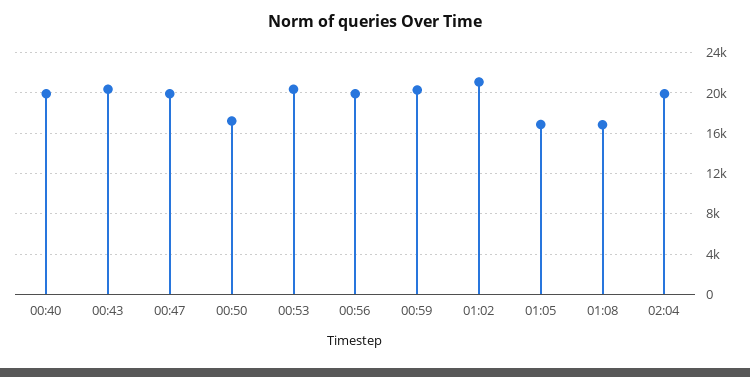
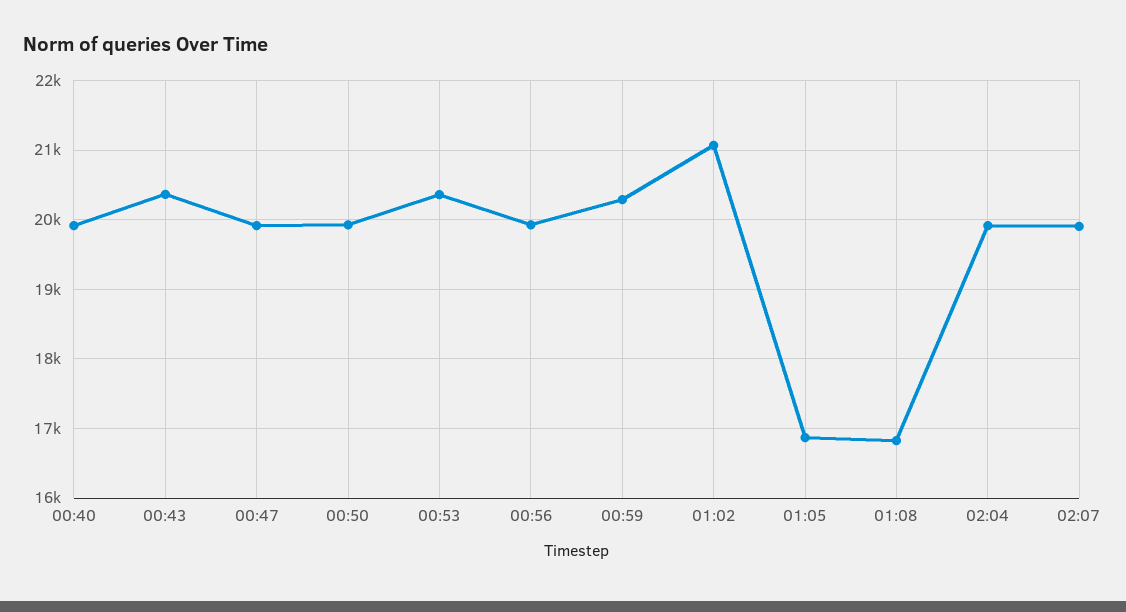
00:50: 17000 -> 19900
02:07: none -> 19900

